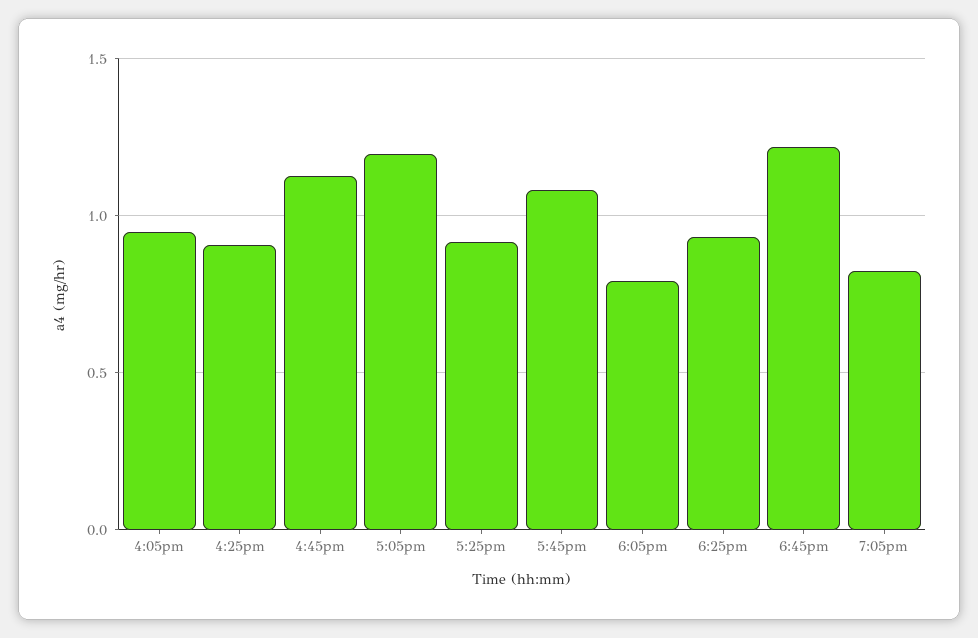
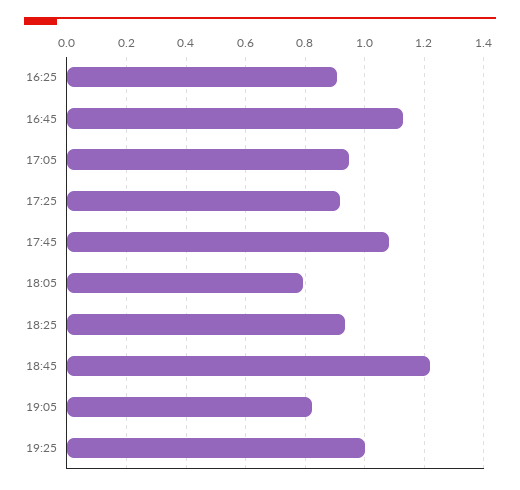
4:05pm: 0.95 -> none
5:05pm: 1.2 -> 0.95
19:25: none -> 1

